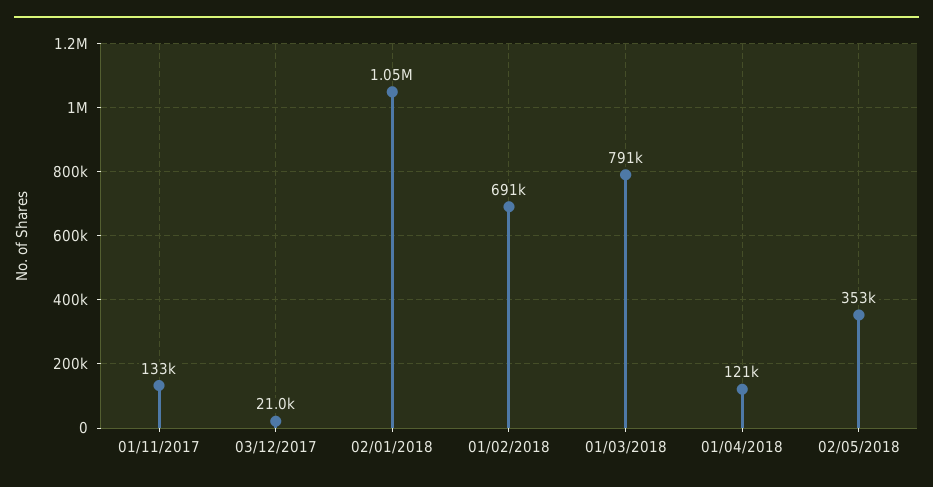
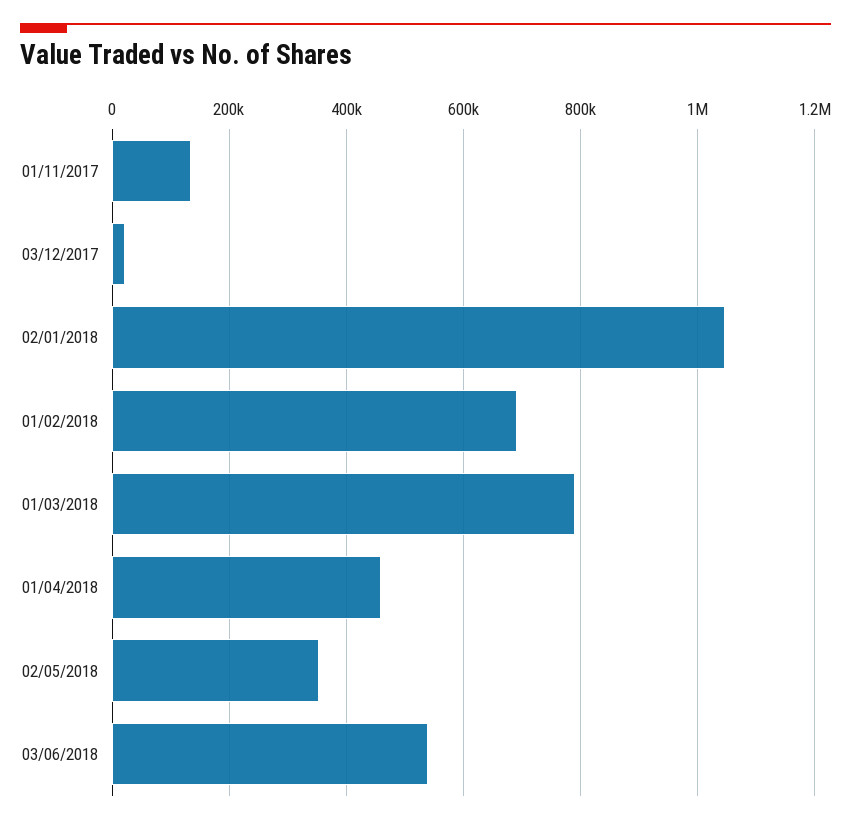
01/04/2018: 121000 -> 460000
03/06/2018: none -> 540000

